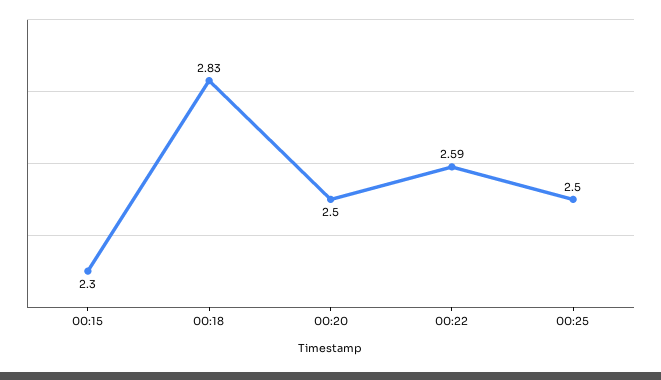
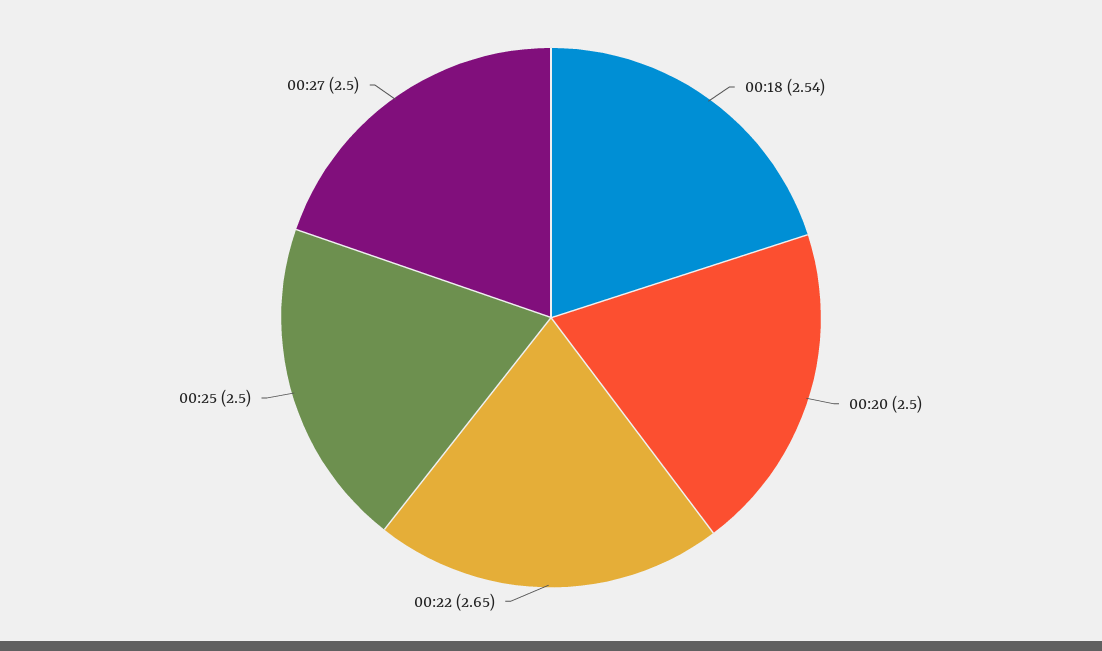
00:15: 2.3 -> none
00:18: 2.83 -> 2.54
00:22: 2.59 -> 2.65
00:27: none -> 2.5

